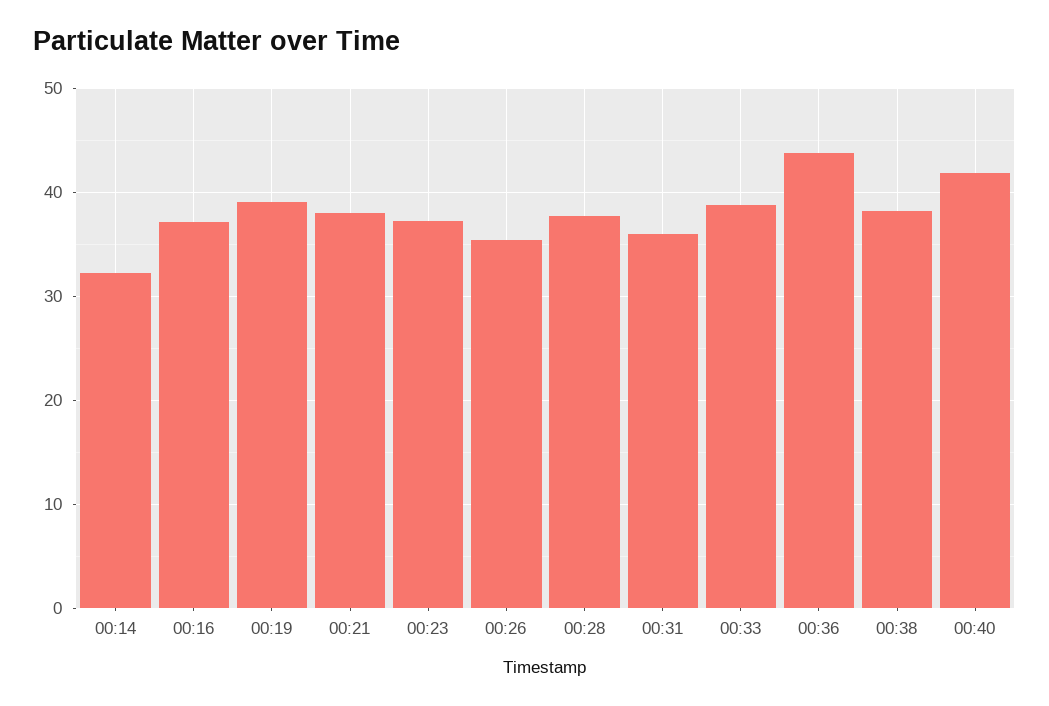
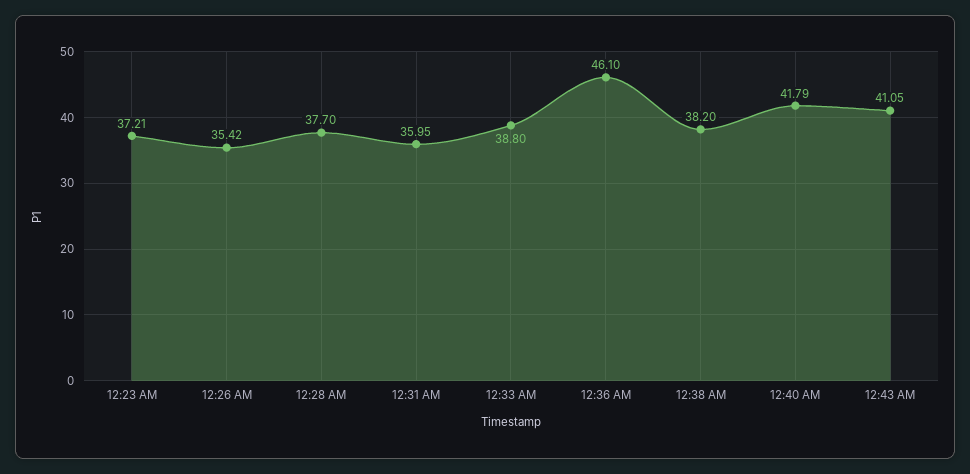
00:14: 32 -> none
00:16: 37 -> none
00:19: 39 -> none
00:21: 38 -> none
00:36: 44 -> 46.1
12:43 AM: none -> 41.05

